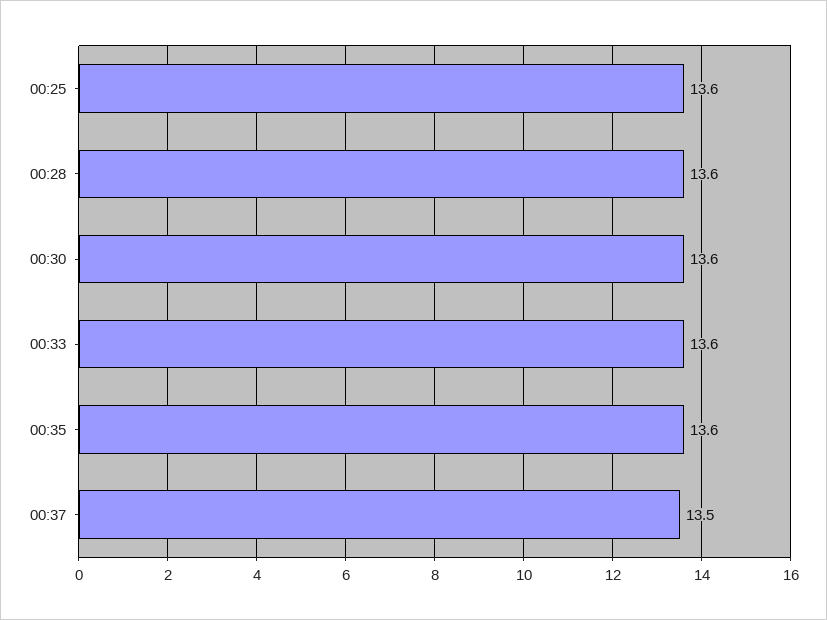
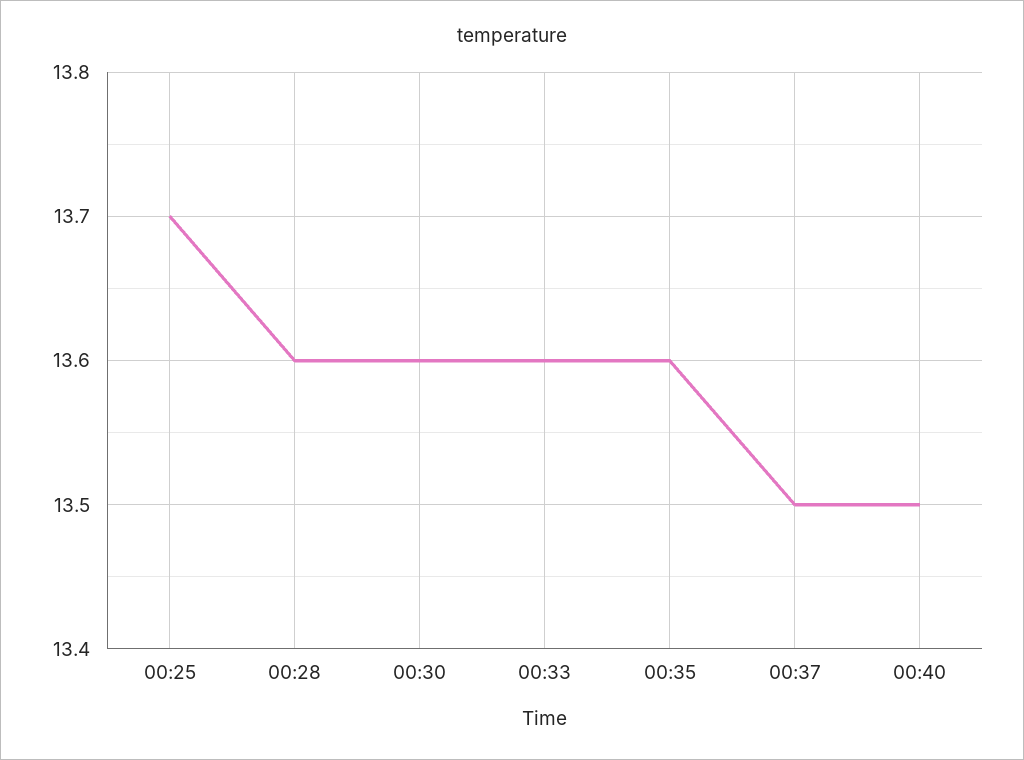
00:25: 13.6 -> 13.7
00:40: none -> 13.5

